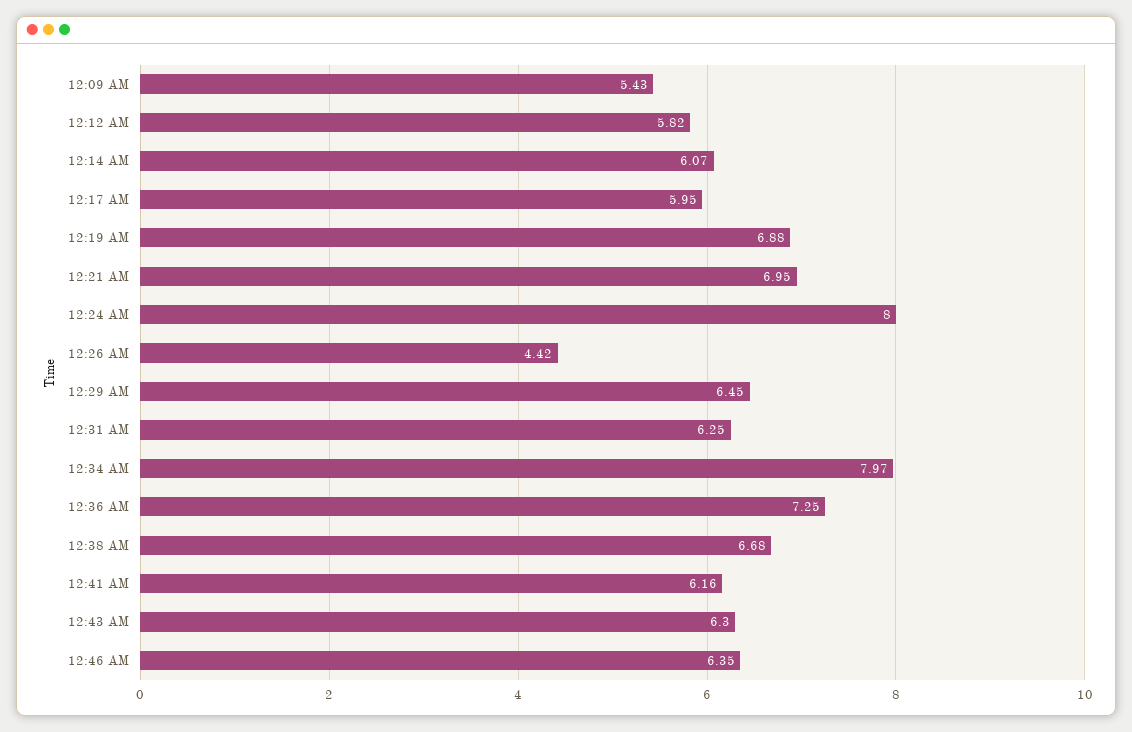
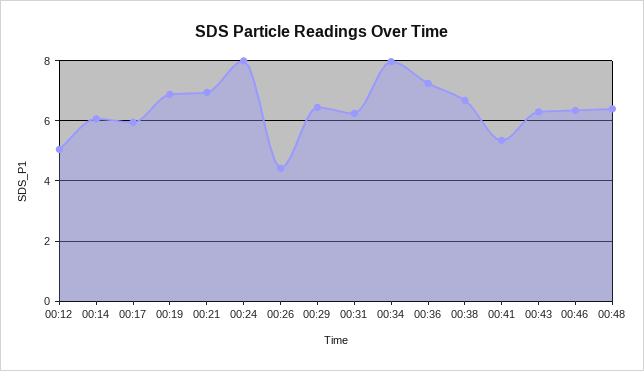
12:09 AM: 5.43 -> none
12:12 AM: 5.82 -> 5
12:41 AM: 6.16 -> 5.4
00:48: none -> 6.4

